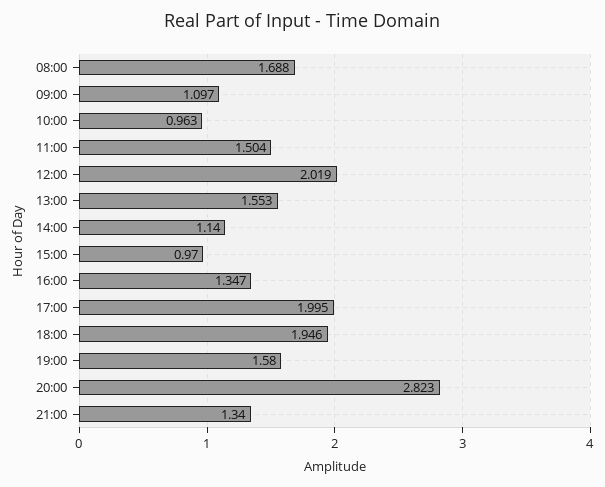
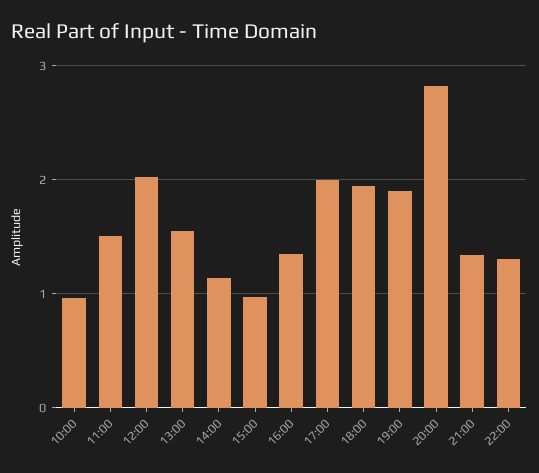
08:00: 1.688 -> none
09:00: 1.097 -> none
19:00: 1.58 -> 1.9
22:00: none -> 1.3

